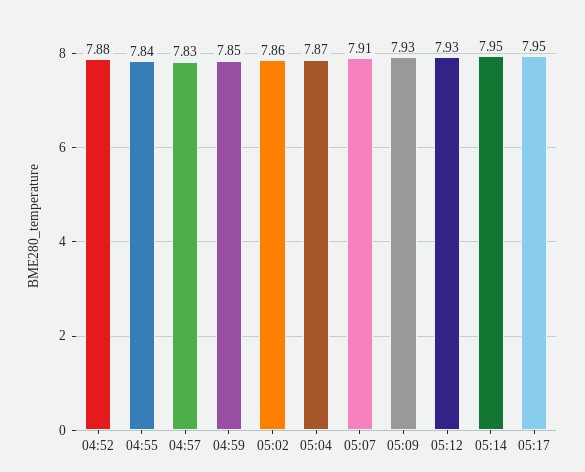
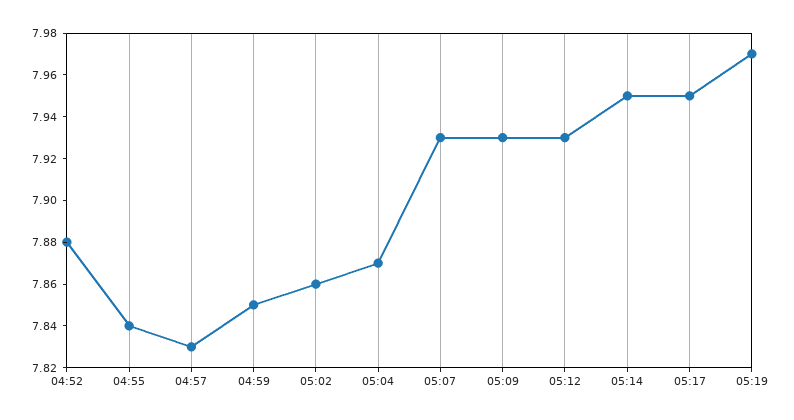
05:07: 7.91 -> 7.93
05:19: none -> 7.97

